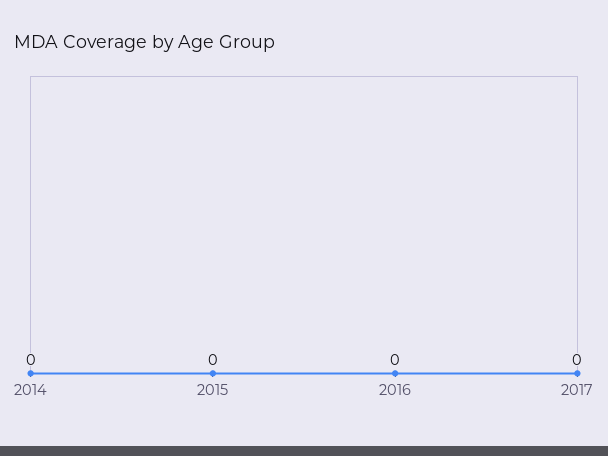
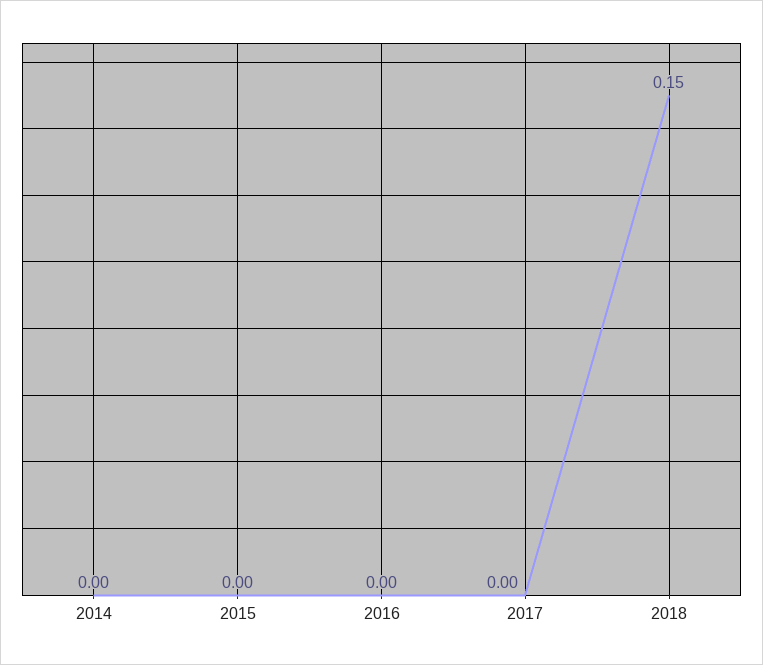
2018: none -> 0.15

